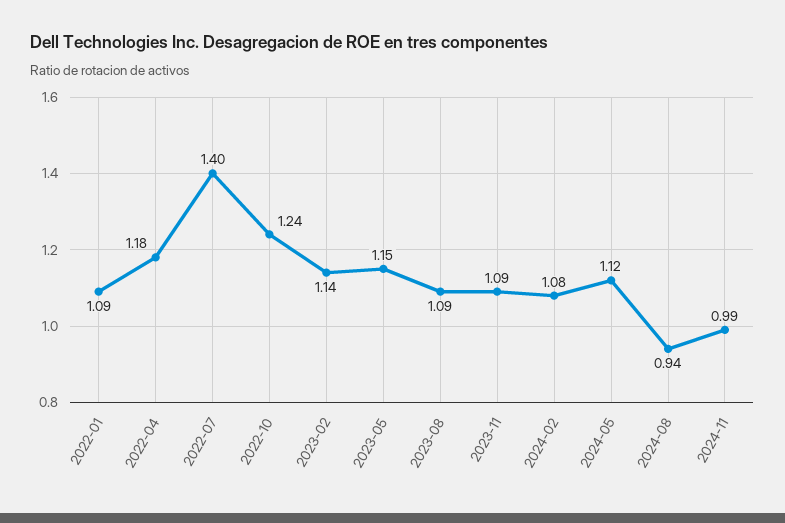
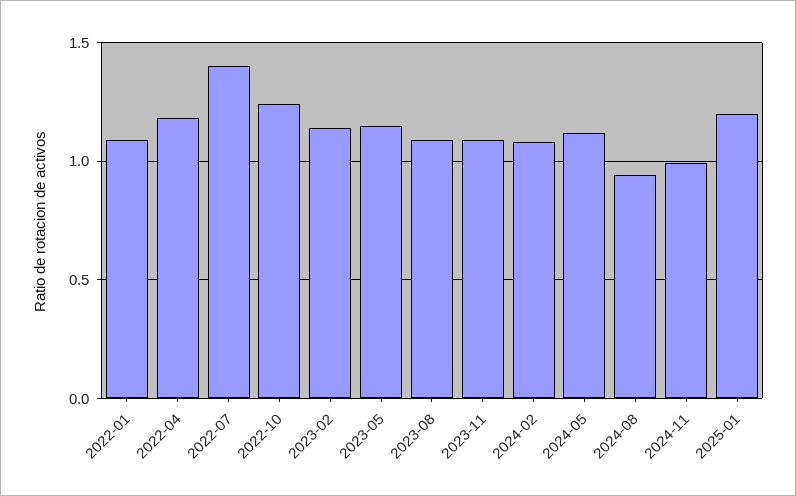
2025-01: none -> 1.2

